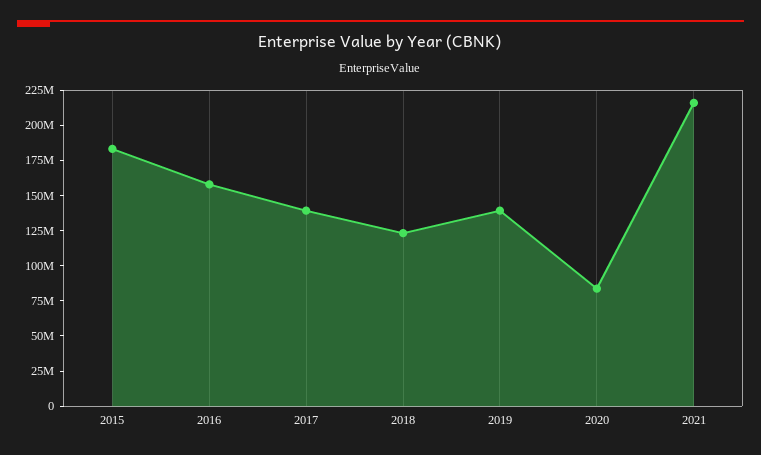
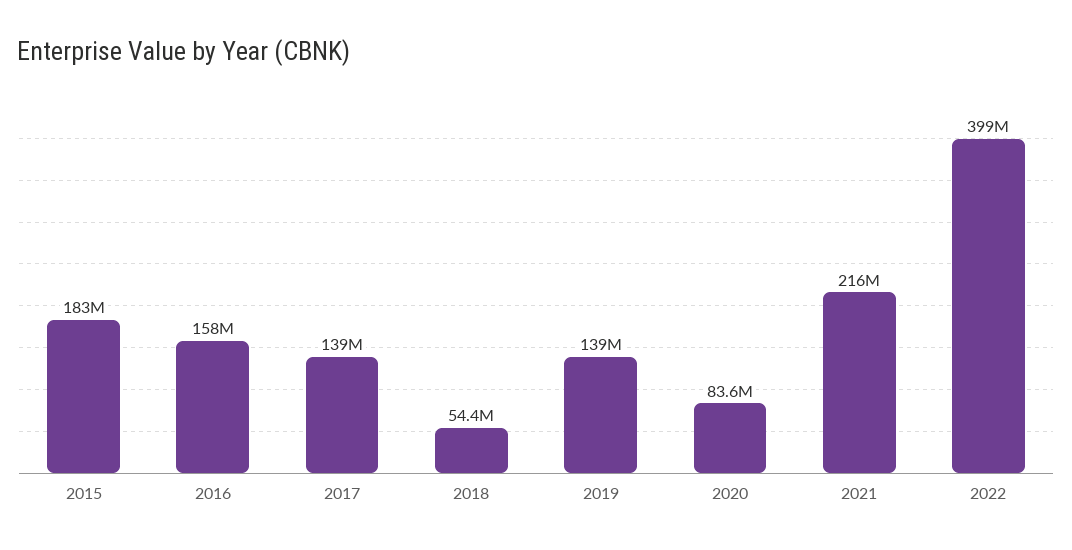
2018: 125000000 -> 54400000
2022: none -> 399000000

